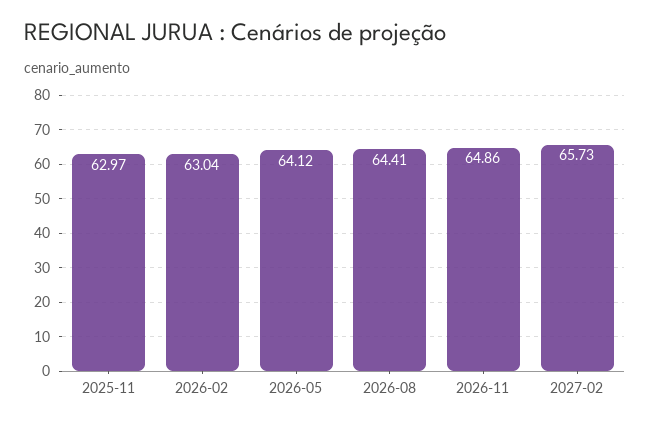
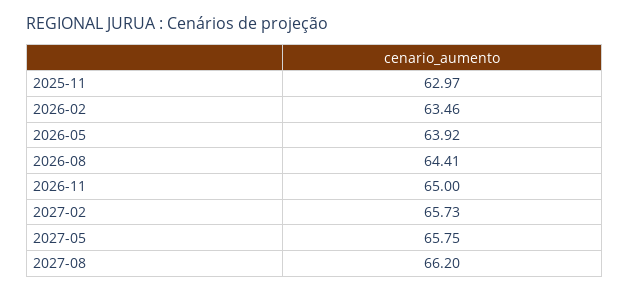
2026-02: 63.04 -> 63.46
2026-05: 64.12 -> 63.92
2026-11: 64.86 -> 65
2027-05: none -> 65.75
2027-08: none -> 66.2

